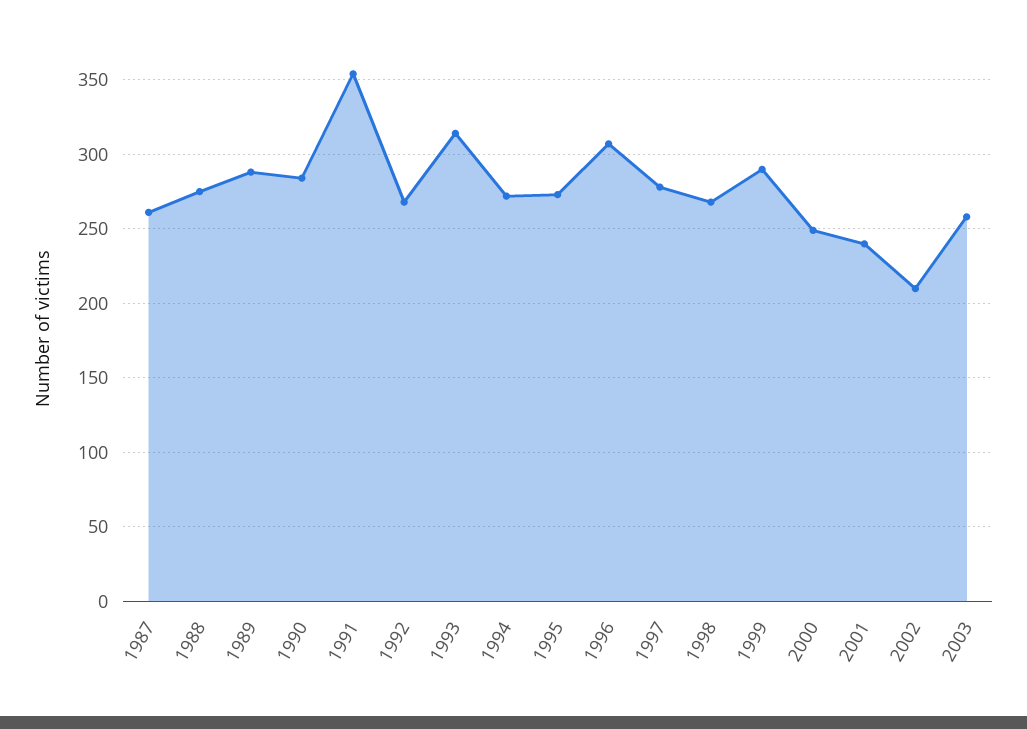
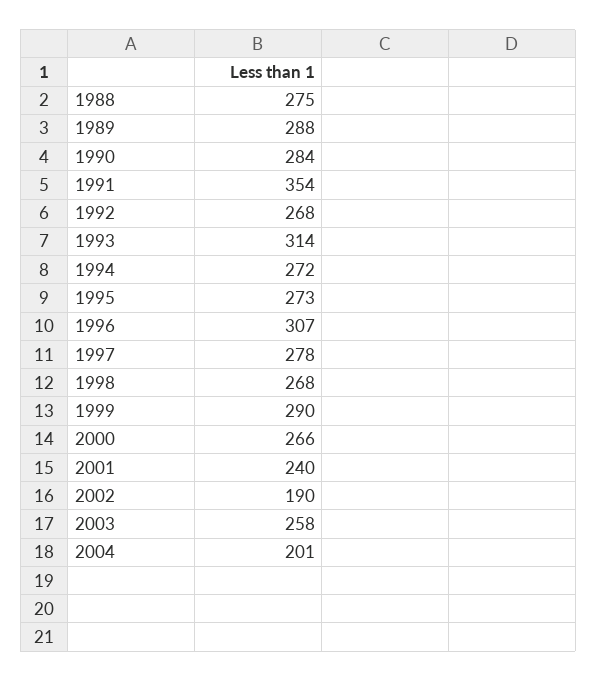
1987: 260 -> none
2000: 250 -> 266
2002: 210 -> 190
2004: none -> 201

